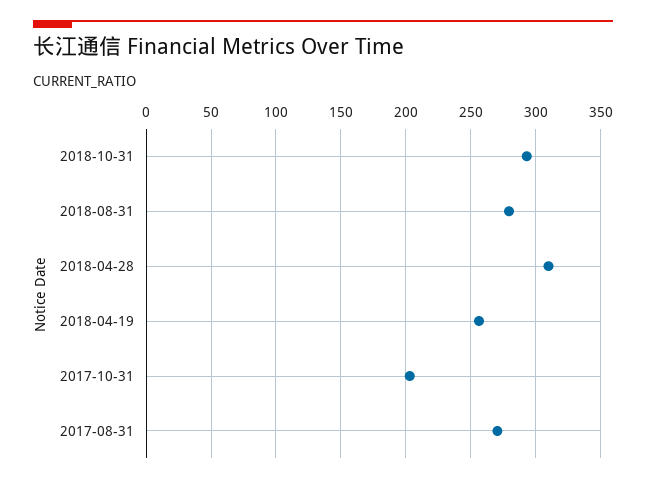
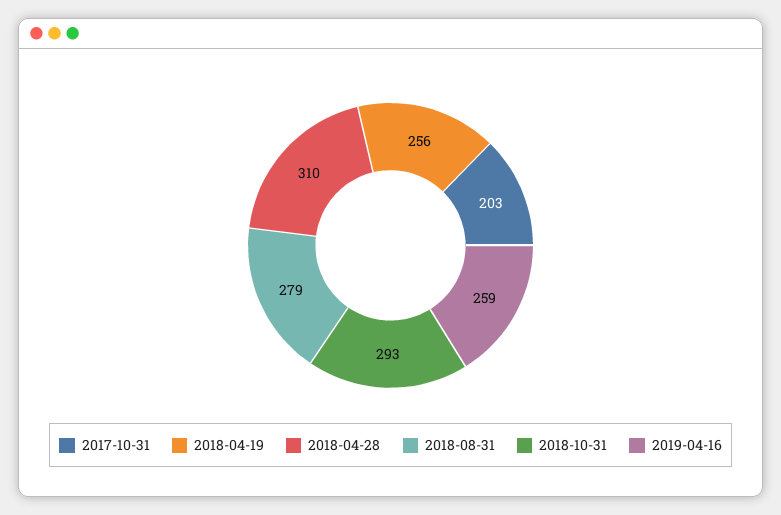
2017-08-31: 270 -> none
2019-04-16: none -> 259

